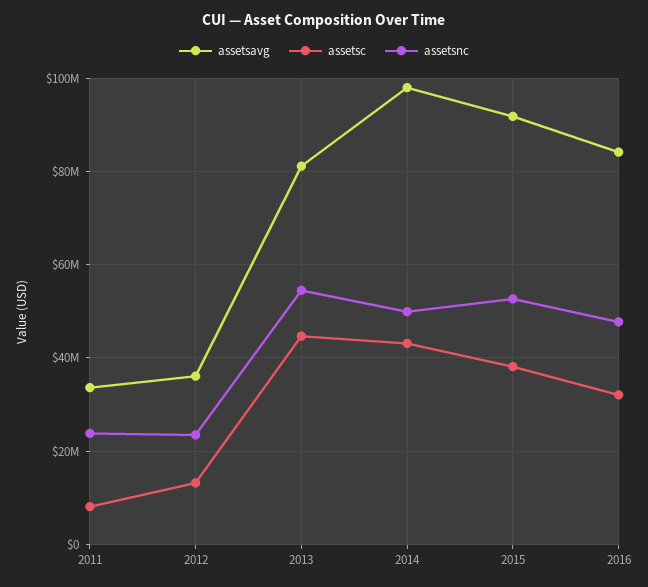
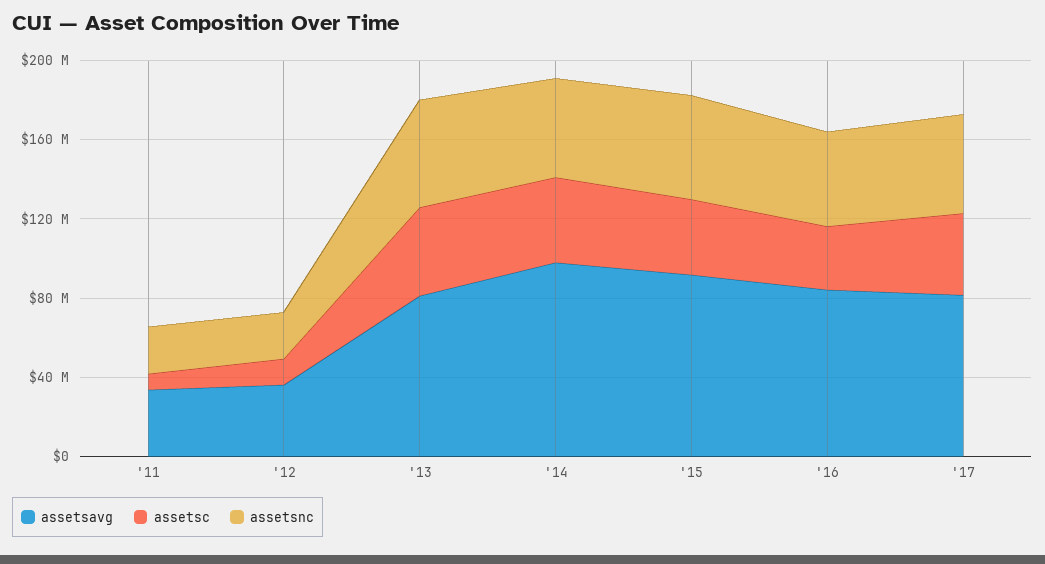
assetsavg, '17: none -> 80000000
assetsc, '17: none -> 40000000
assetsnc, '17: none -> 50000000

